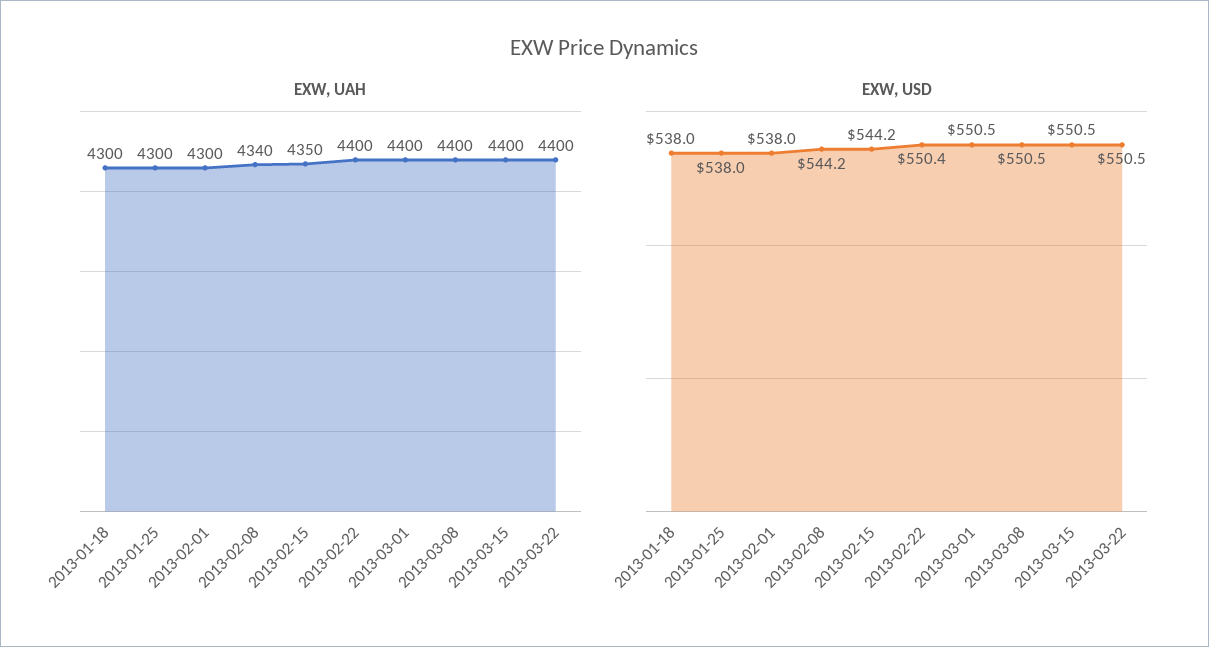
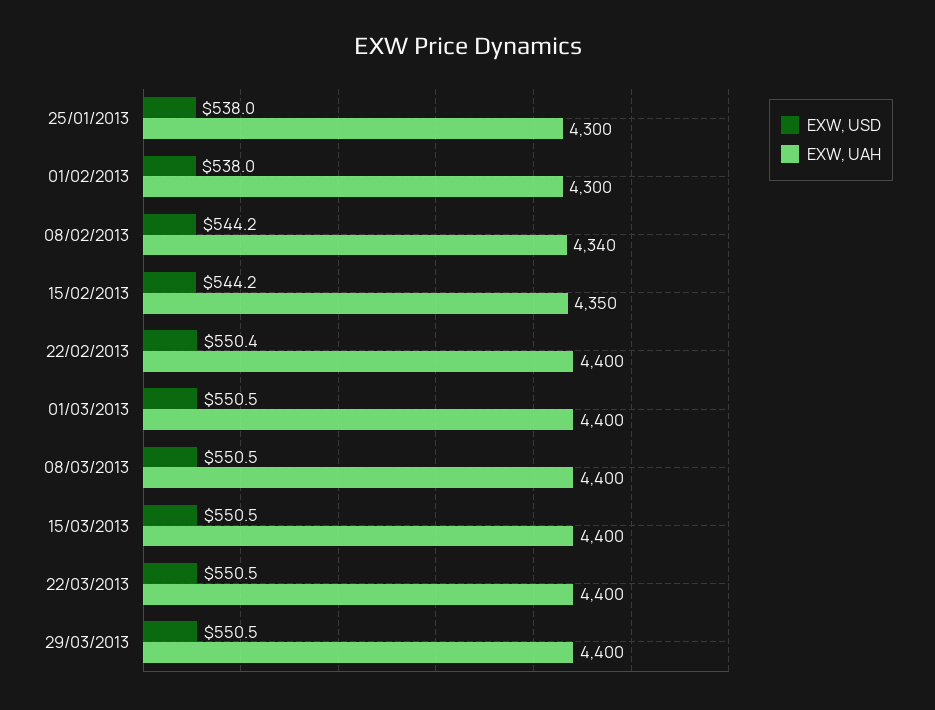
EXW, UAH, 2013-01-18: 4300 -> none
EXW, USD, 2013-01-18: 538 -> none
EXW, USD, 29/03/2013: none -> 550.5
EXW, UAH, 29/03/2013: none -> 4400

